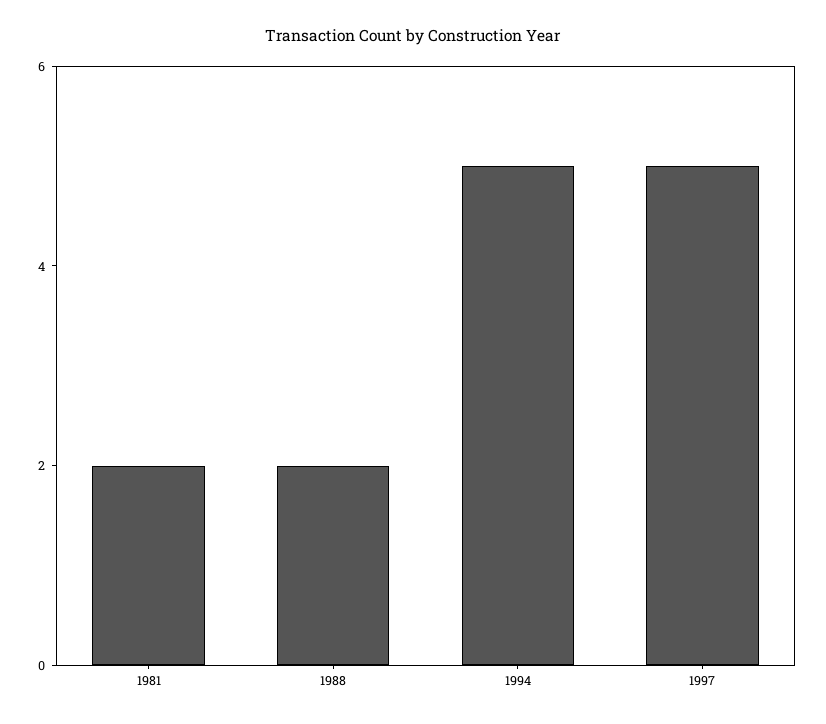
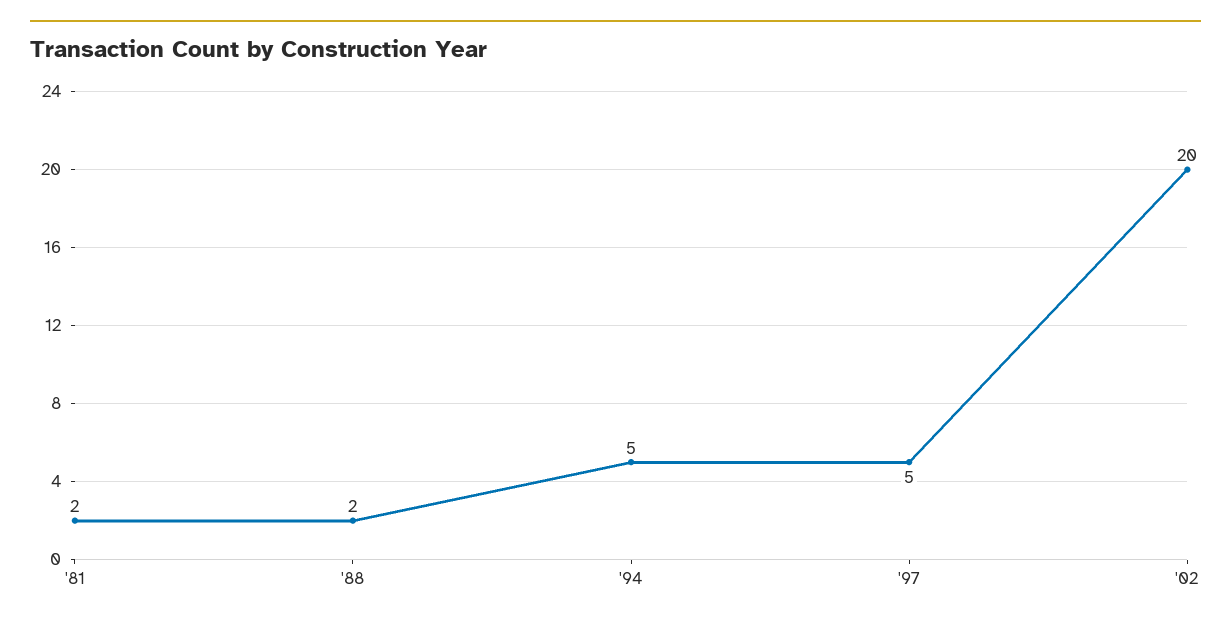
'02: none -> 20

